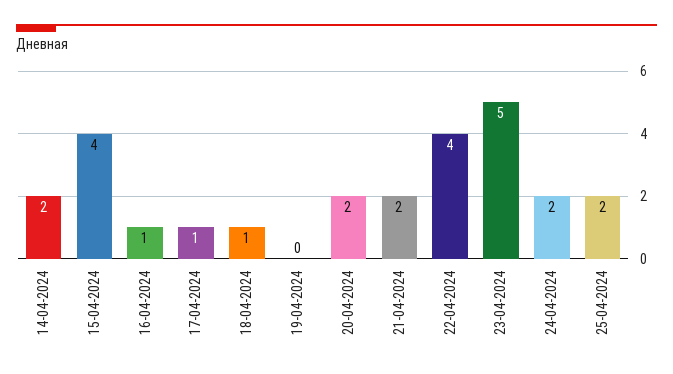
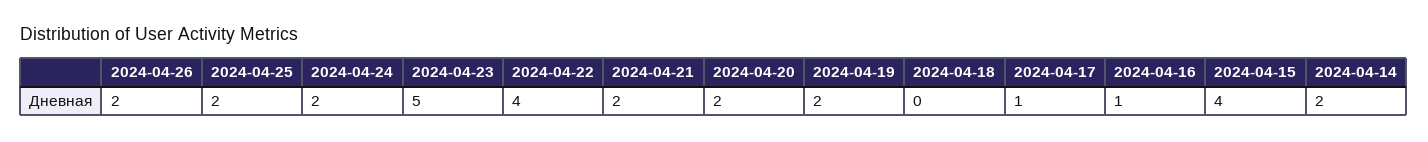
18-04-2024: 1 -> 0
19-04-2024: 0 -> 2
2024-04-26: none -> 2

